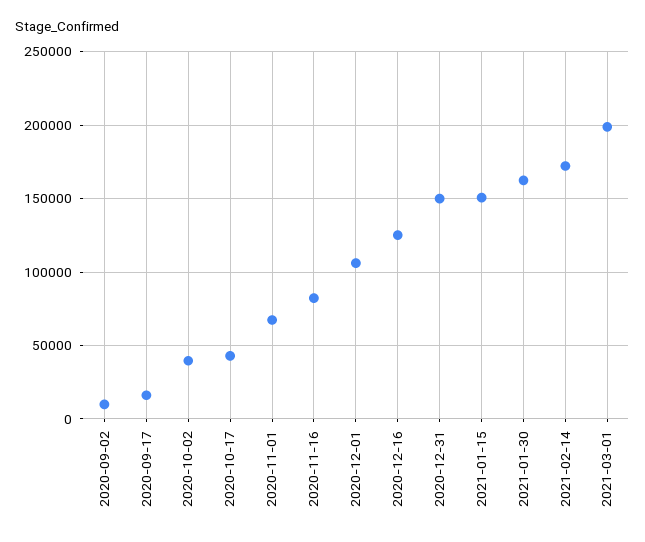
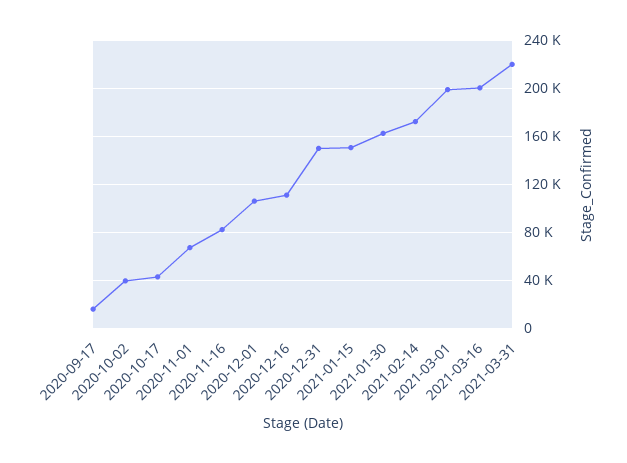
2020-09-02: 10000 -> none
2020-12-16: 125000 -> 110000
2021-03-16: none -> 200000
2021-03-31: none -> 220000

